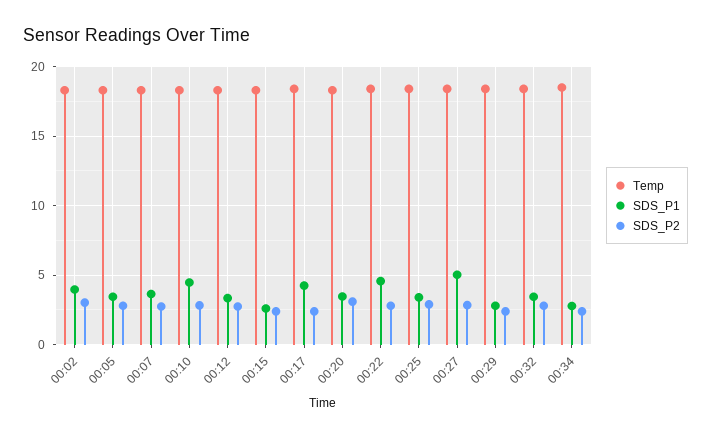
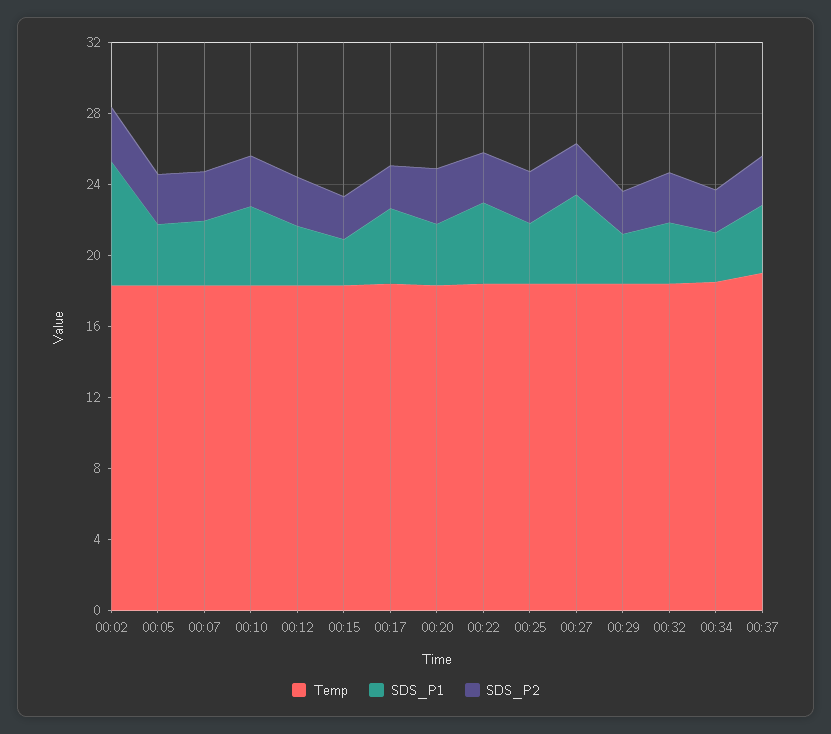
SDS_P1, 00:02: 4 -> 7
Temp, 00:37: none -> 19
SDS_P1, 00:37: none -> 4
SDS_P2, 00:37: none -> 3

